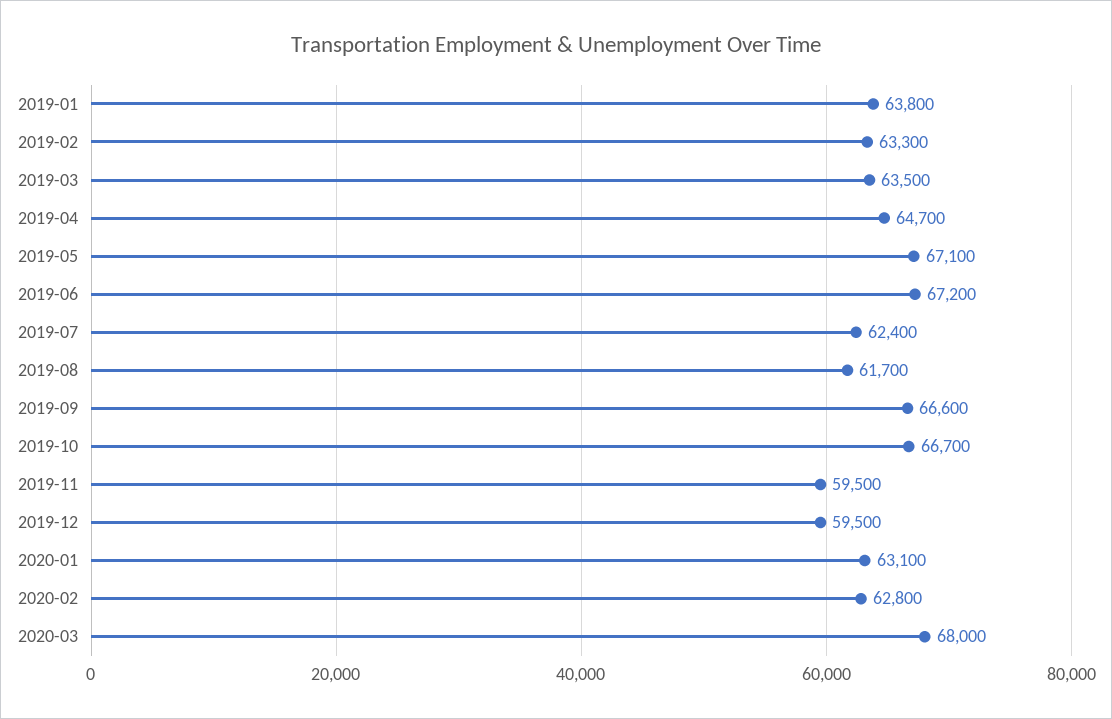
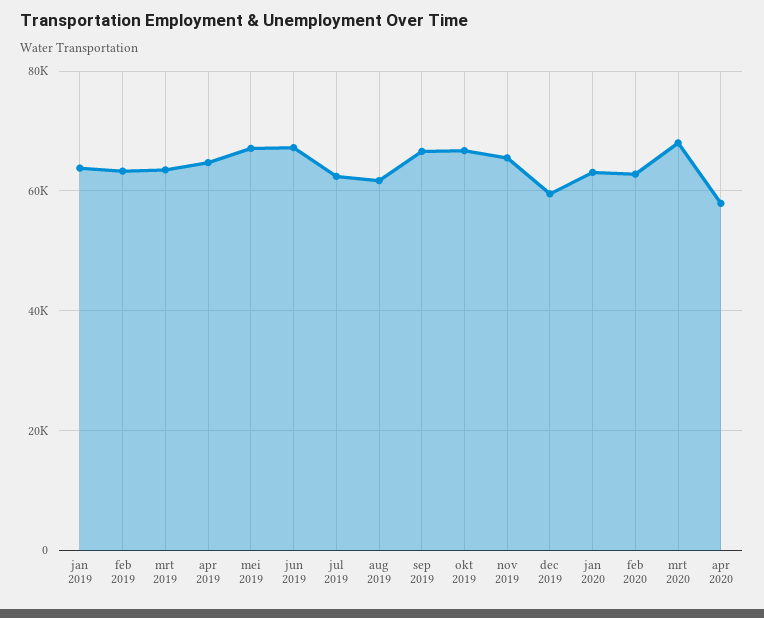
2019-11: 59500 -> 66000
apr 2020: none -> 58000

